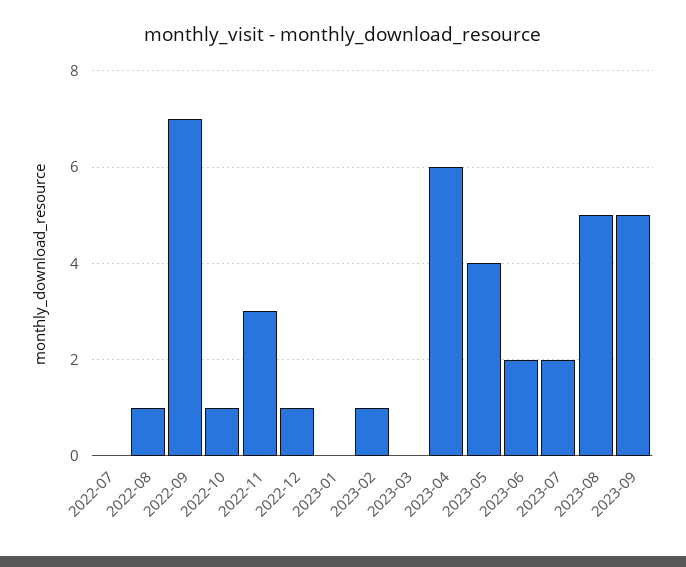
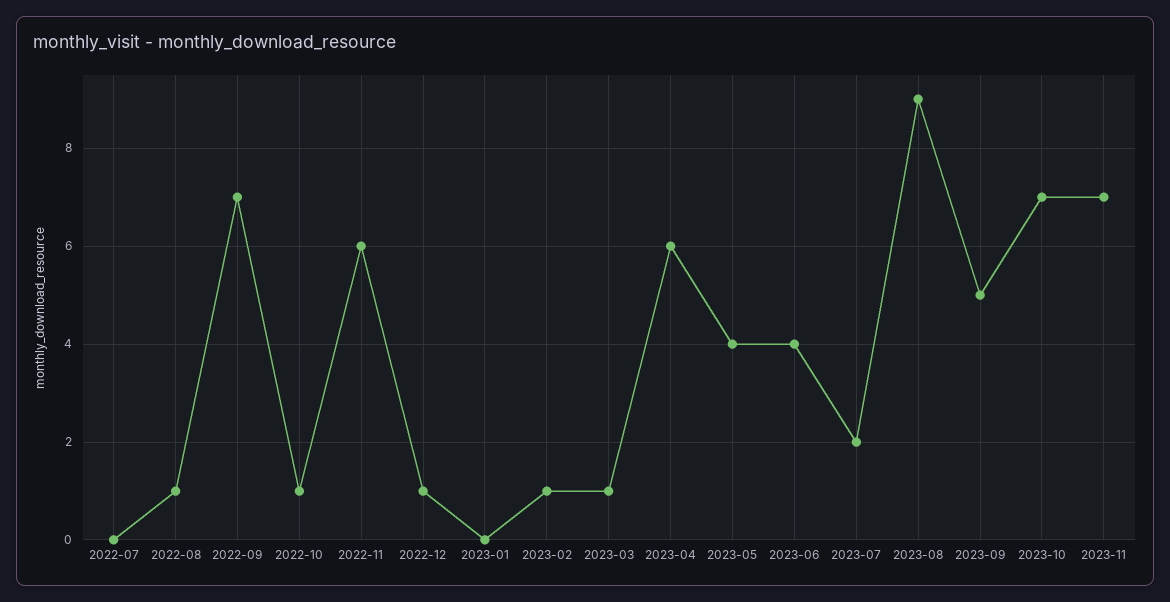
2022-11: 3 -> 6
2023-03: 0 -> 1
2023-06: 2 -> 4
2023-08: 5 -> 9
2023-10: none -> 7
2023-11: none -> 7

